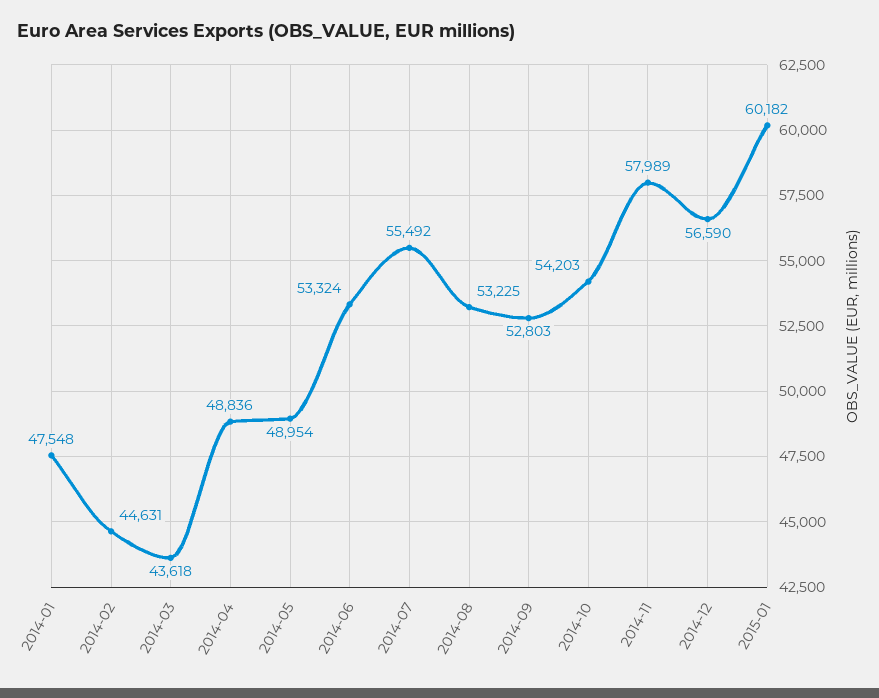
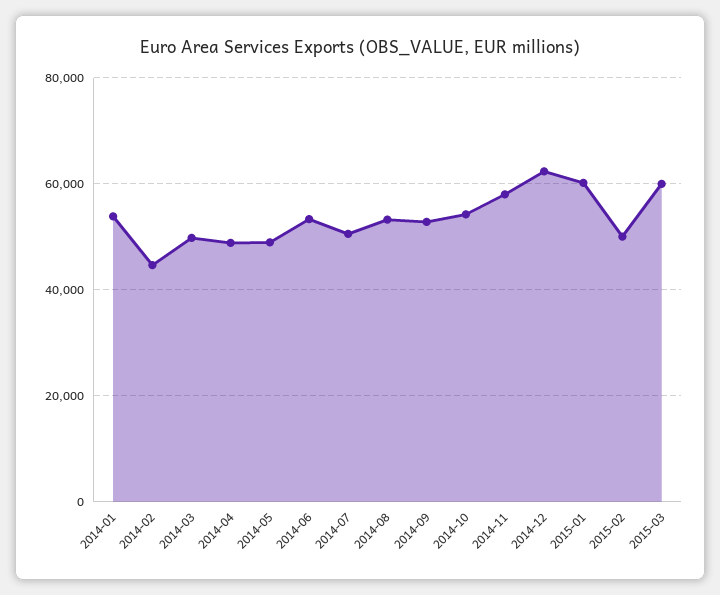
2014-01: 47548 -> 54000
2014-03: 43618 -> 50000
2014-07: 55492 -> 50000
2014-12: 56590 -> 62000
2015-02: none -> 50000
2015-03: none -> 60000

